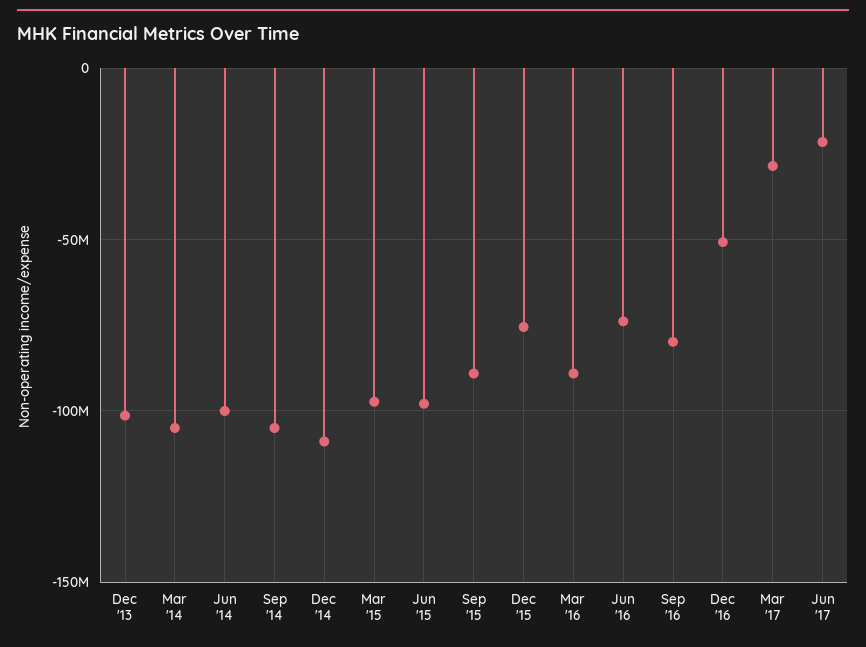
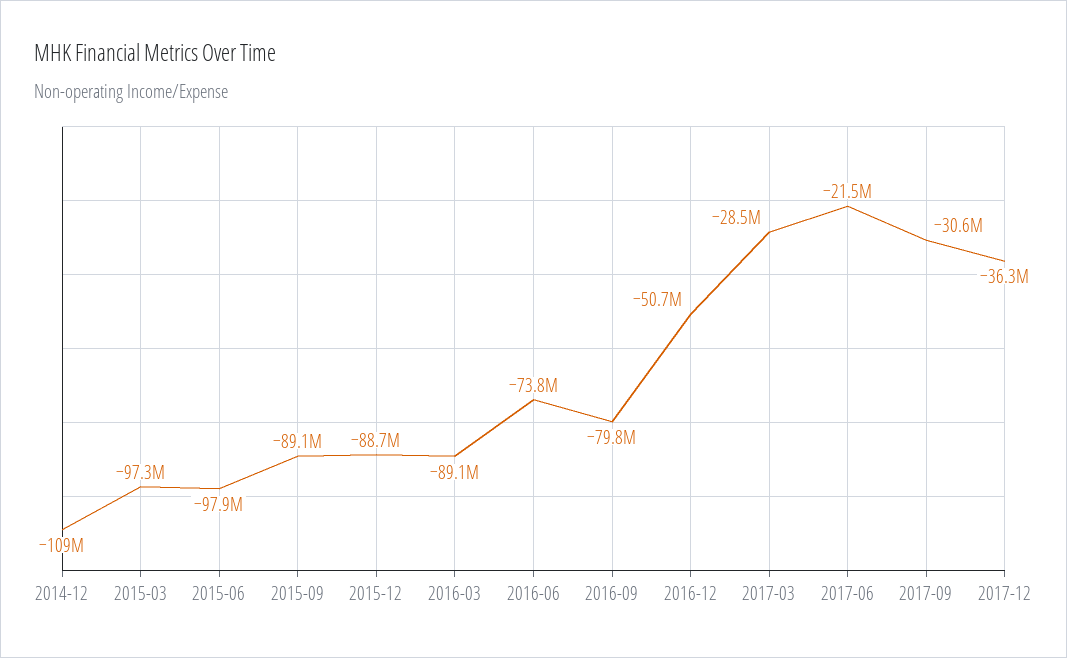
Dec '13: -100000000 -> none
Mar '14: -105000000 -> none
Jun '14: -100000000 -> none
Sep '14: -105000000 -> none
Dec '15: -75000000 -> -88700000
2017-09: none -> -30600000
2017-12: none -> -36300000

